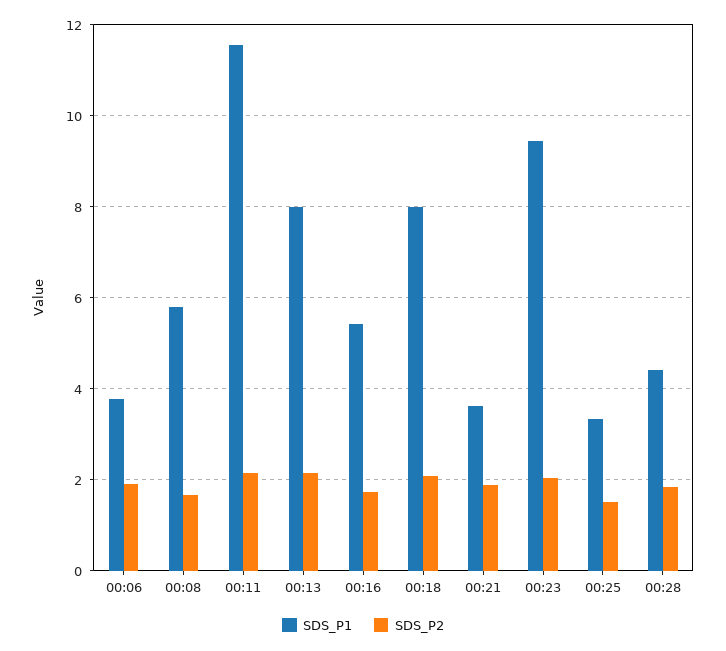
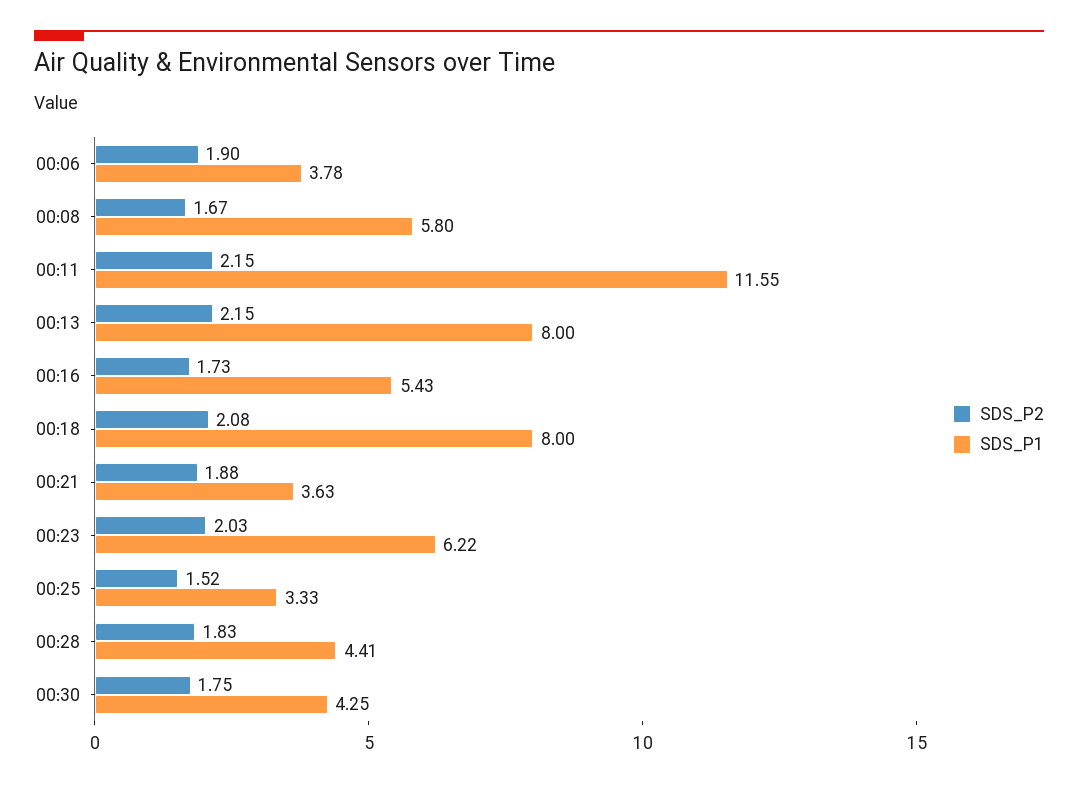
SDS_P1, 00:23: 9.4 -> 6.22
SDS_P2, 00:30: none -> 1.75
SDS_P1, 00:30: none -> 4.25

